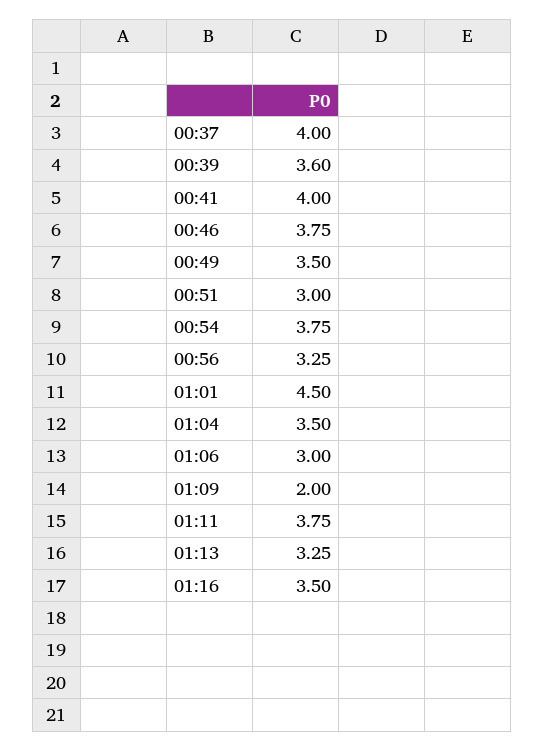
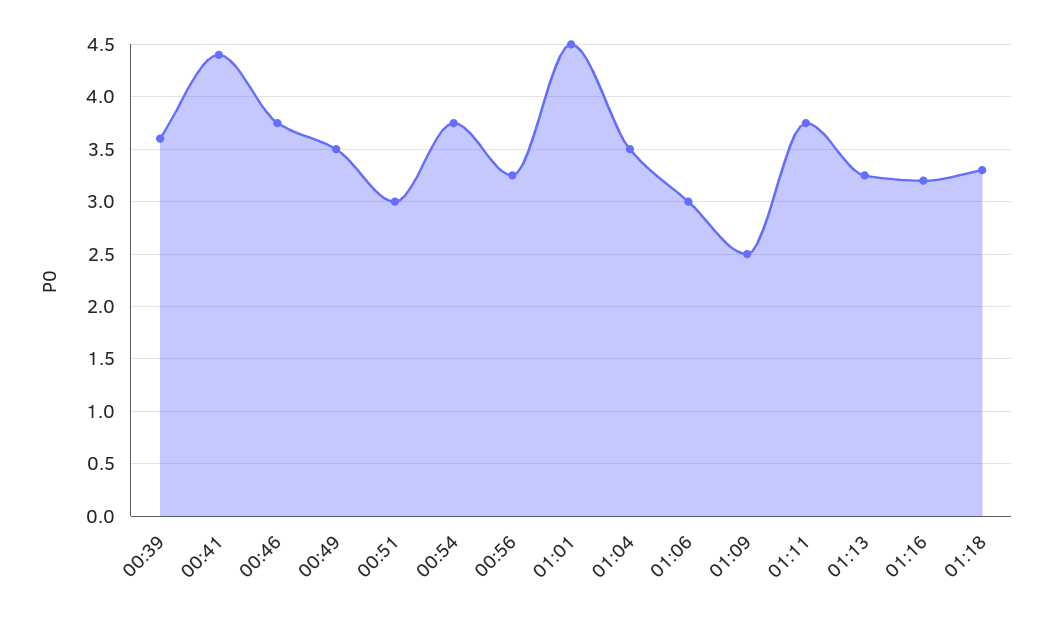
00:37: 4 -> none
00:41: 4 -> 4.4
01:09: 2 -> 2.5
01:16: 3.5 -> 3.2
01:18: none -> 3.3

